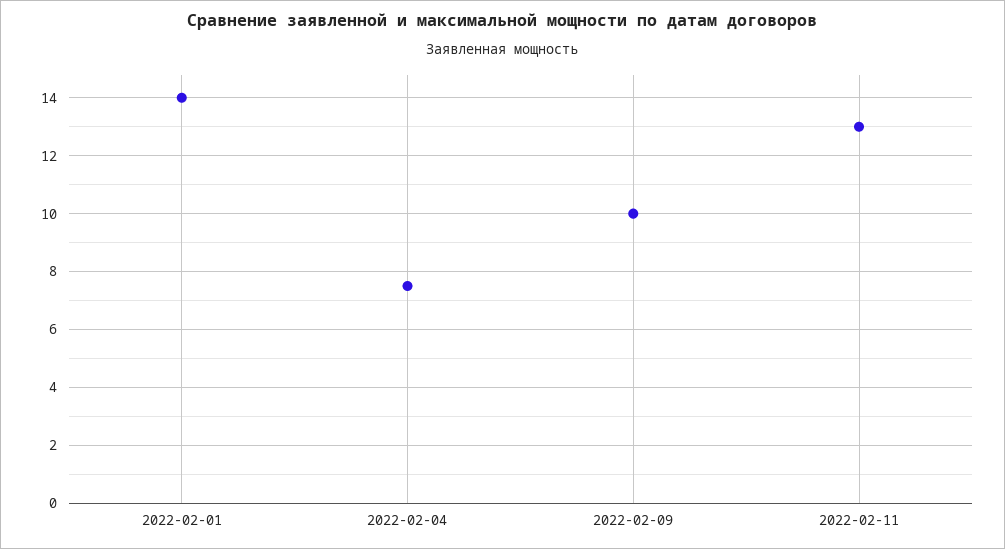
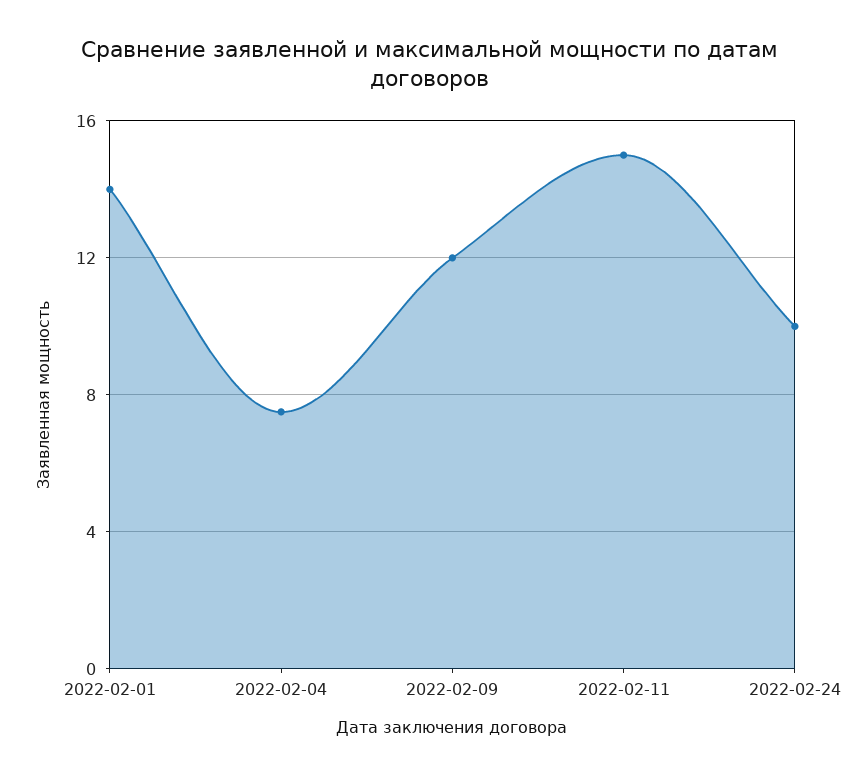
2022-02-09: 10 -> 12
2022-02-11: 13 -> 15
2022-02-24: none -> 10

